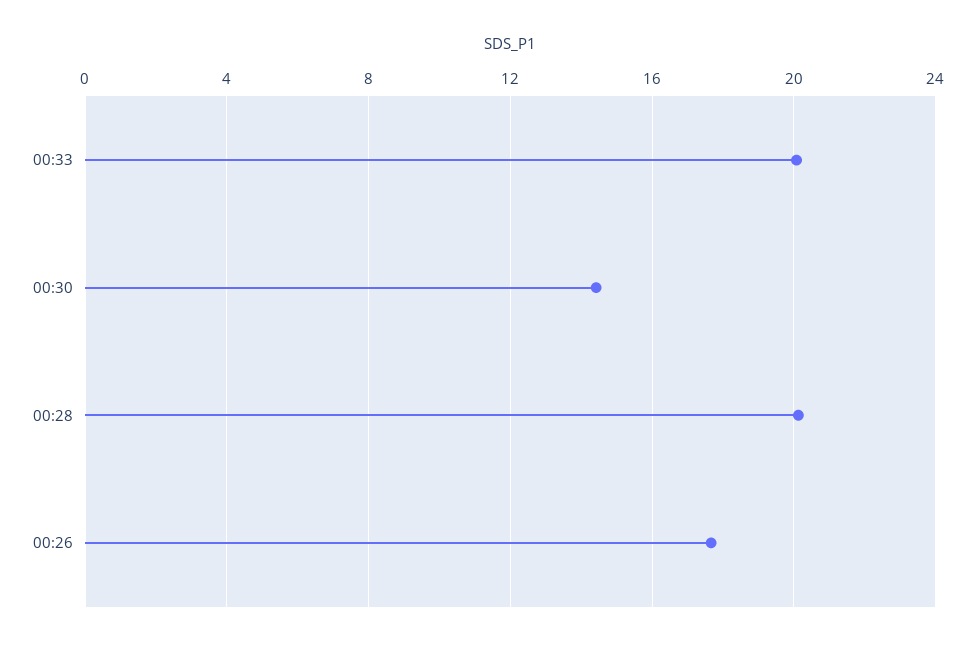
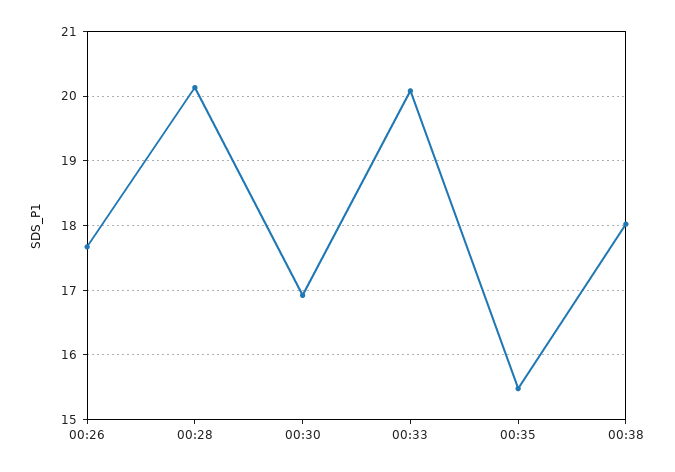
00:30: 14.5 -> 16.9
00:35: none -> 15.5
00:38: none -> 18

